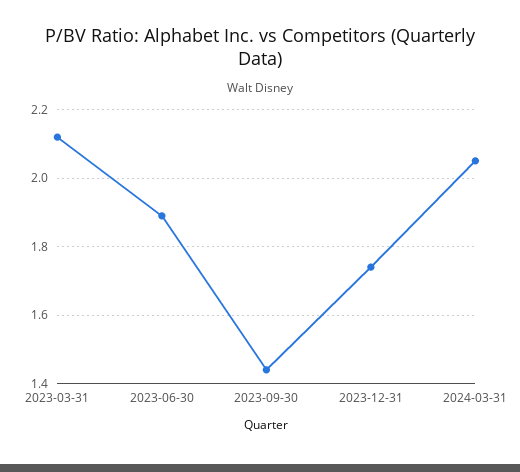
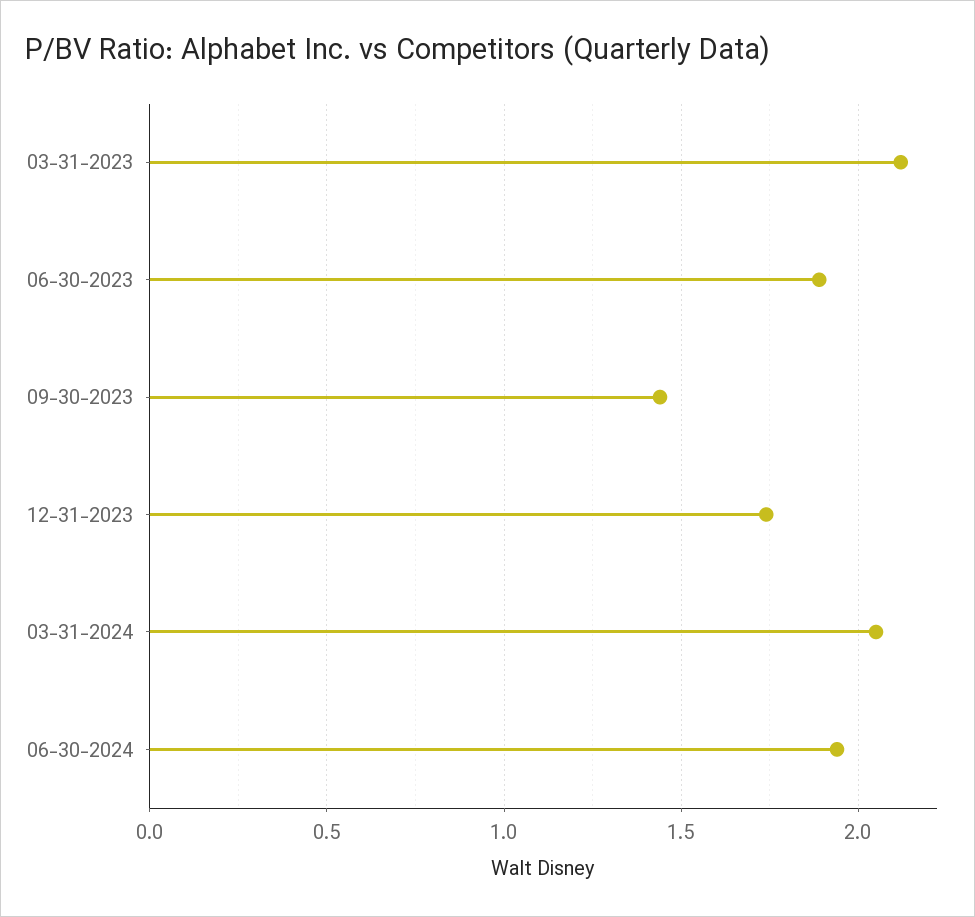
06-30-2024: none -> 1.95

